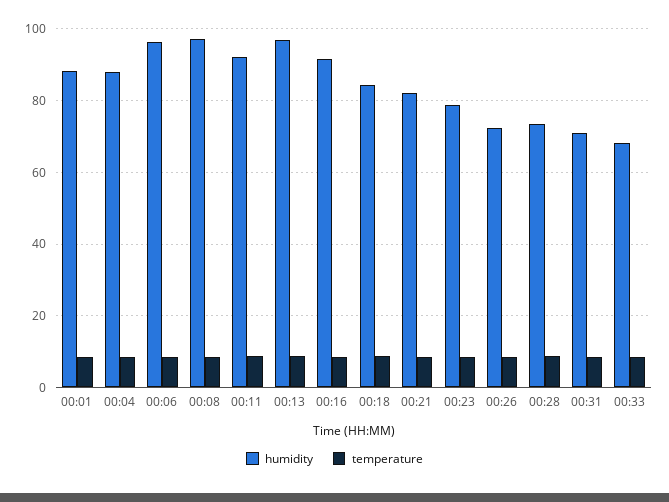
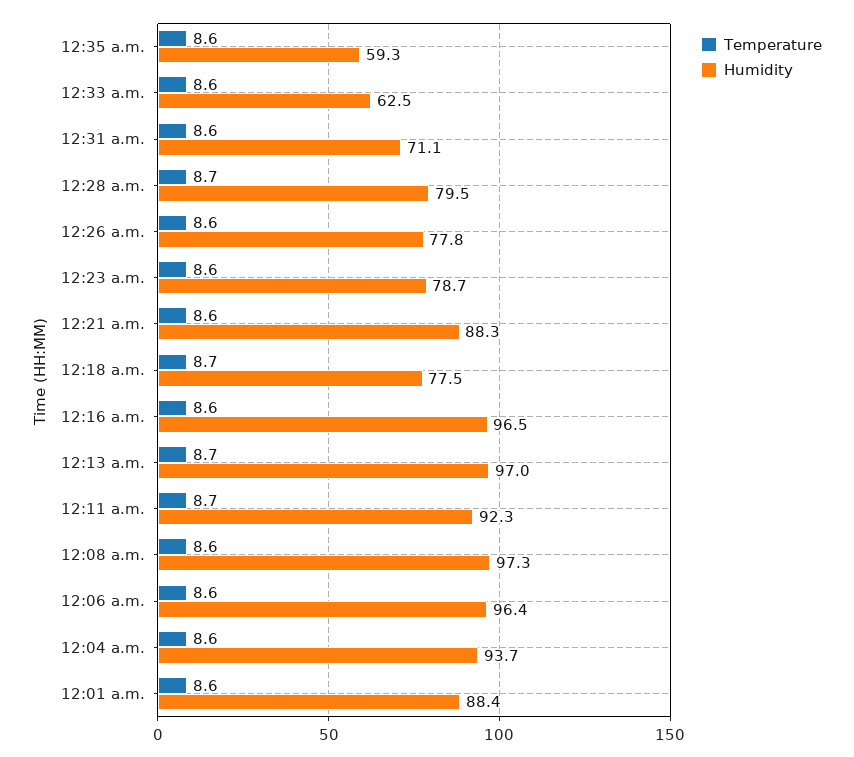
humidity, 00:04: 88 -> 93.7
humidity, 00:16: 92 -> 96.5
humidity, 00:18: 84 -> 77.5
humidity, 00:21: 82 -> 88.3
humidity, 00:26: 72 -> 77.8
humidity, 00:28: 74 -> 79.5
humidity, 00:33: 68 -> 62.5
temperature, 12:35 a.m.: none -> 8.6
humidity, 12:35 a.m.: none -> 59.3

